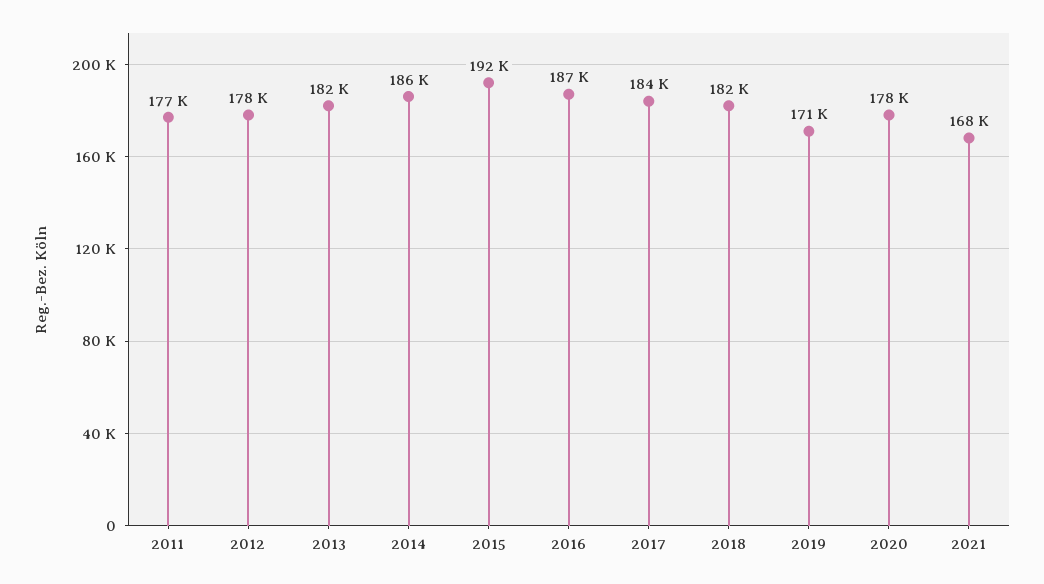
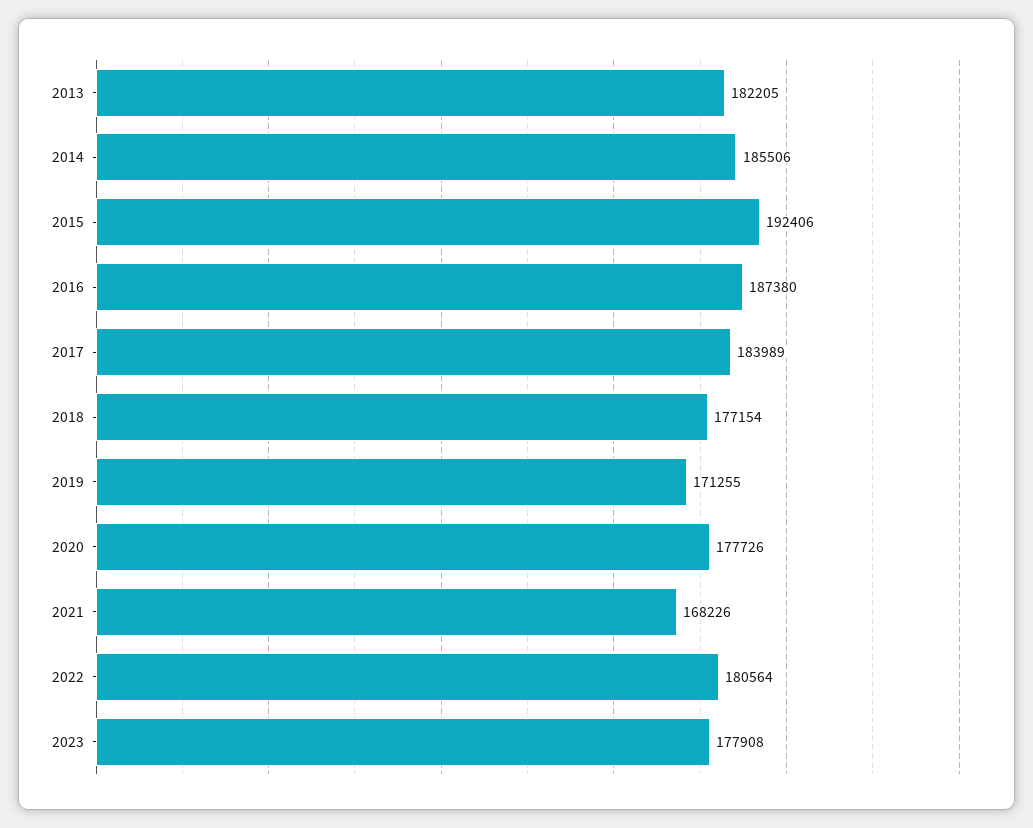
2011: 177000 -> none
2012: 178000 -> none
2018: 182000 -> 177154
2022: none -> 180564
2023: none -> 177908

